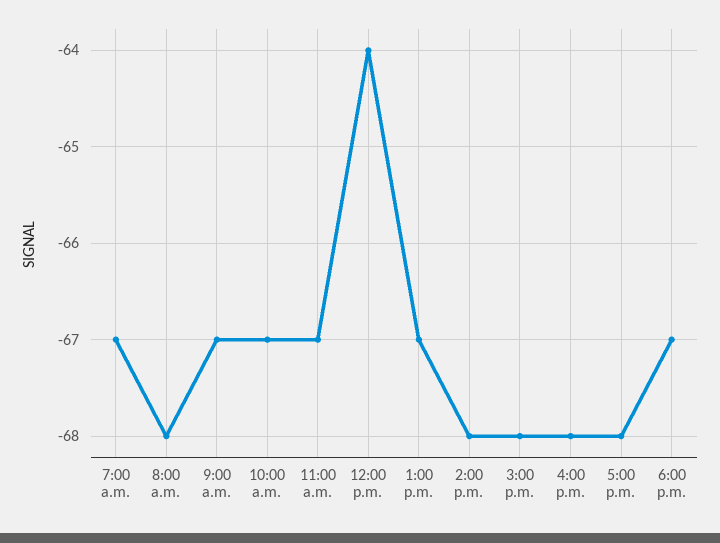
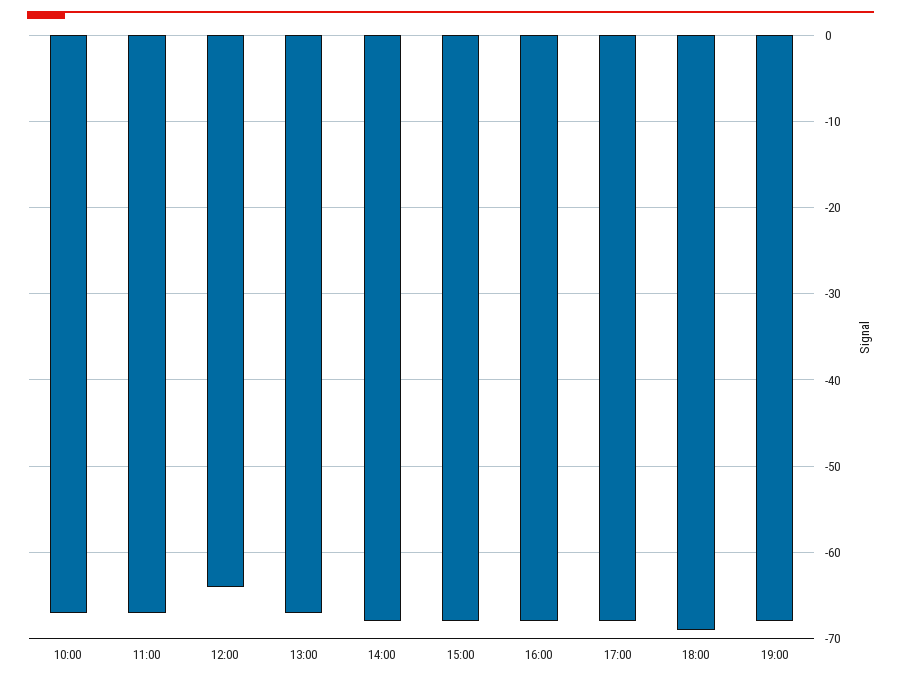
7:00 a.m.: -67 -> none
8:00 a.m.: -68 -> none
9:00 a.m.: -67 -> none
6:00 p.m.: -67 -> -69
19:00: none -> -68

